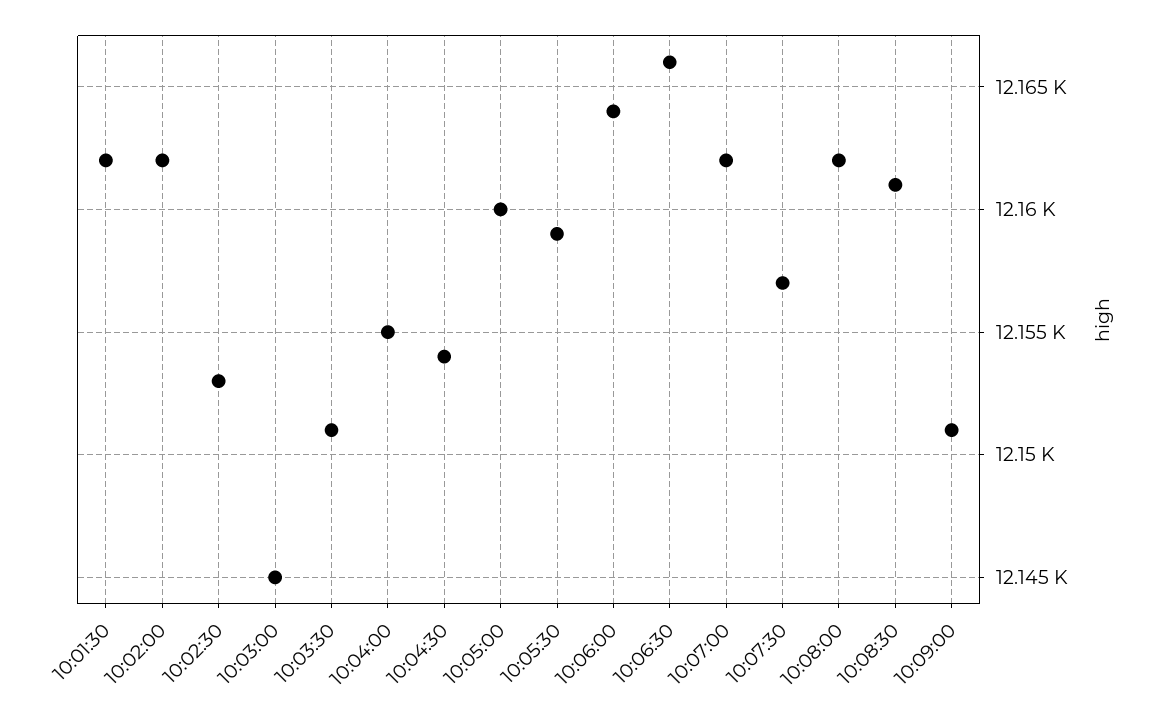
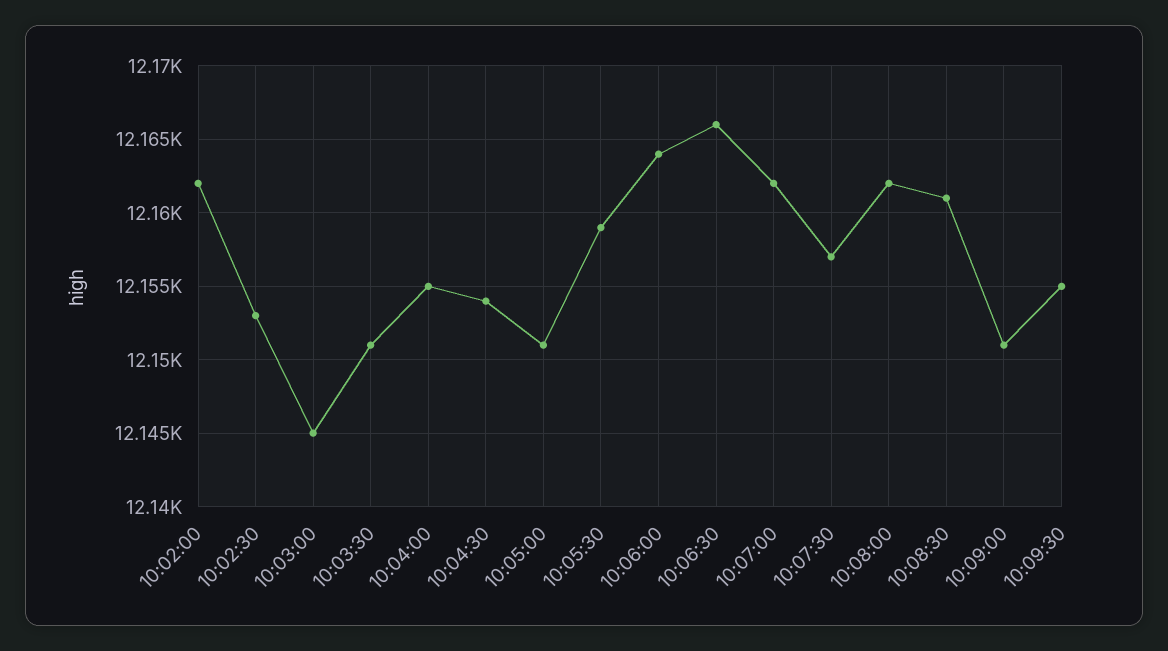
10:01:30: 12162 -> none
10:05:00: 12160 -> 12151
10:09:30: none -> 12155

